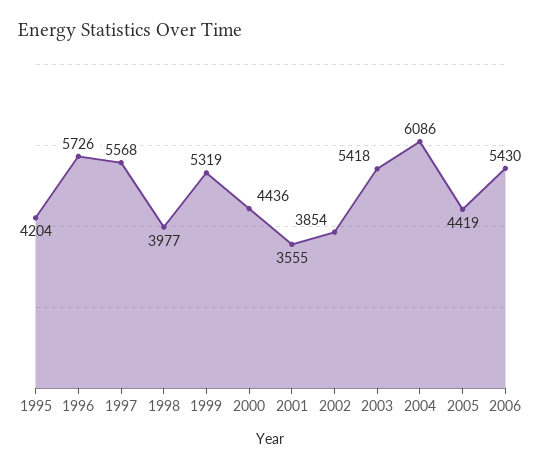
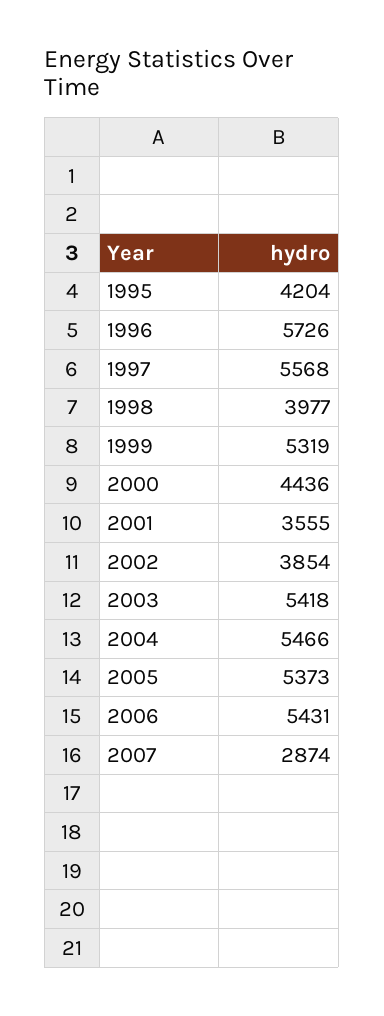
2004: 6086 -> 5466
2005: 4419 -> 5373
2006: 5430 -> 5431
2007: none -> 2874

